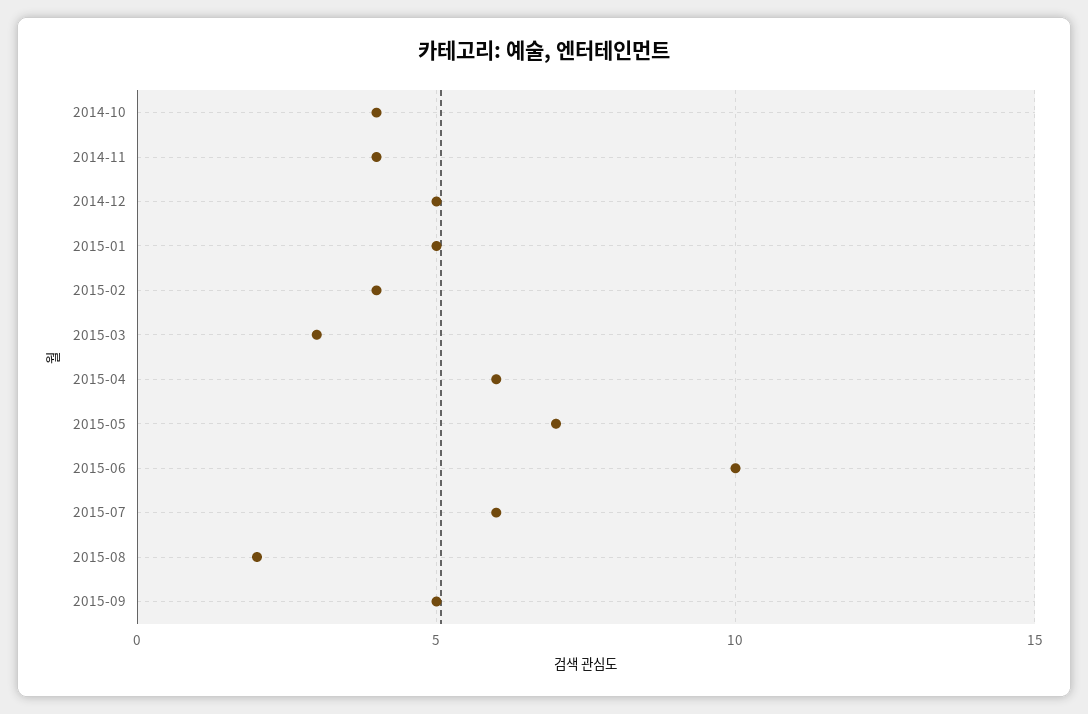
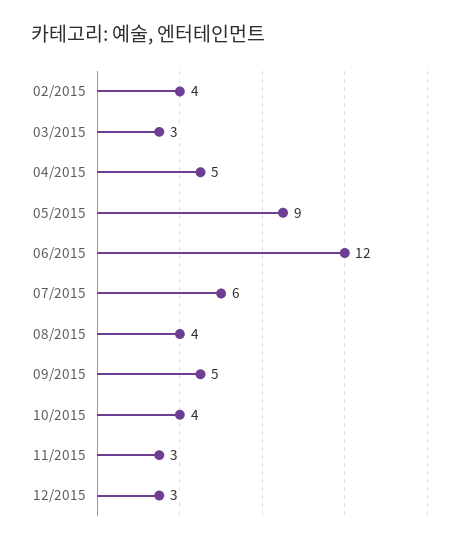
2014-10: 4 -> none
2014-11: 4 -> none
2014-12: 5 -> none
2015-01: 5 -> none
2015-04: 6 -> 5
2015-05: 7 -> 9
2015-06: 10 -> 12
2015-08: 2 -> 4
10/2015: none -> 4
11/2015: none -> 3
12/2015: none -> 3

